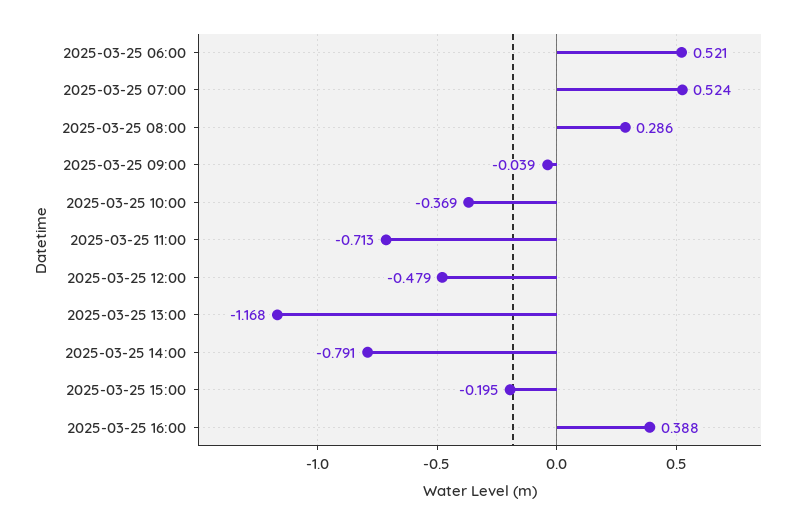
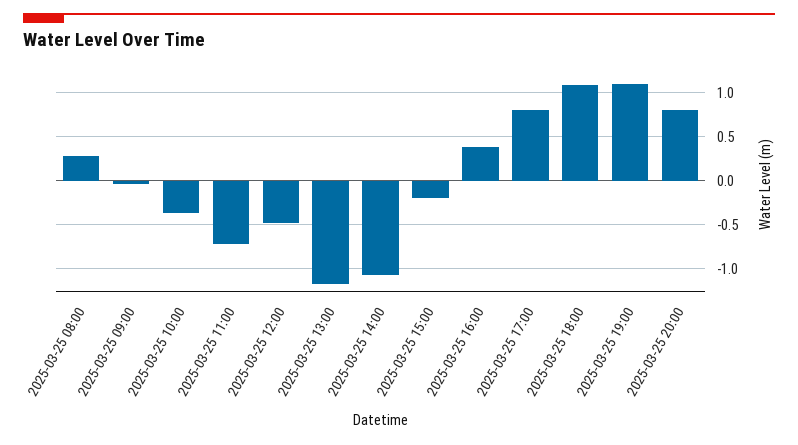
2025-03-25 06:00: 0.521 -> none
2025-03-25 07:00: 0.524 -> none
2025-03-25 14:00: -0.791 -> -1.1
2025-03-25 17:00: none -> 0.8
2025-03-25 18:00: none -> 1.1
2025-03-25 19:00: none -> 1.1
2025-03-25 20:00: none -> 0.8

